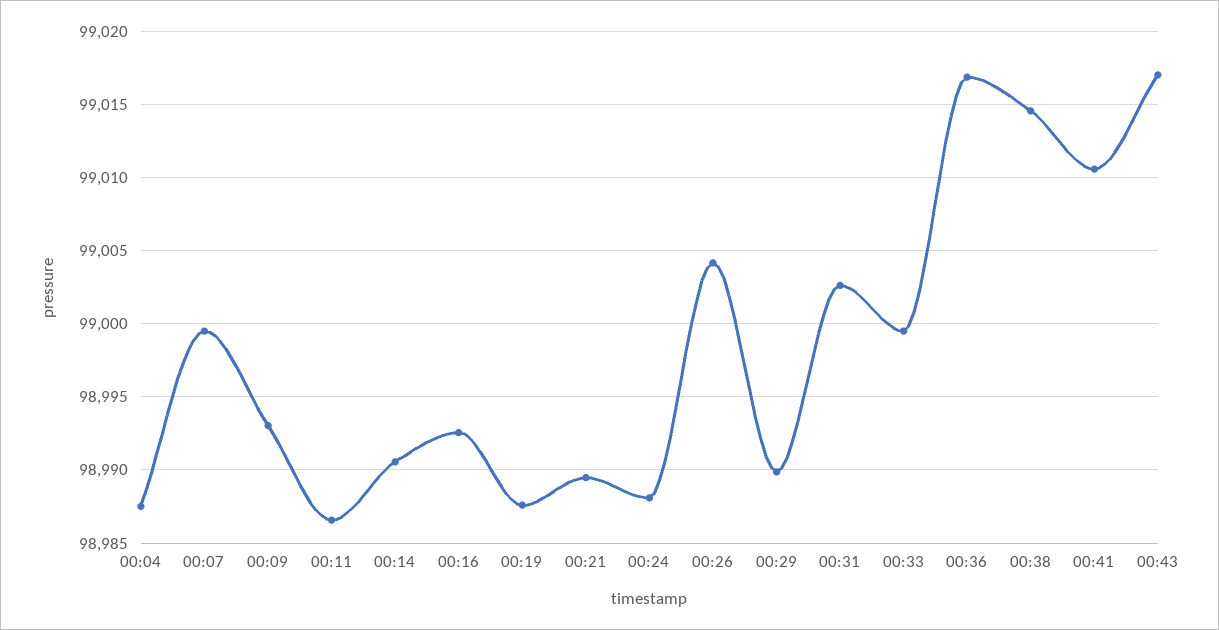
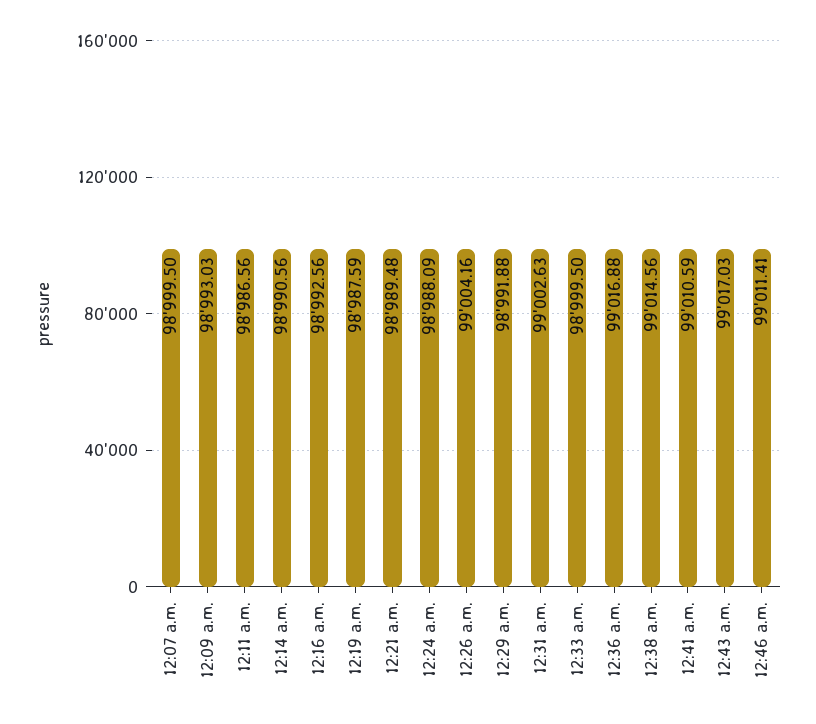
00:04: 98987.5 -> none
00:29: 98990 -> 98991.88
12:46 a.m.: none -> 99011.41

